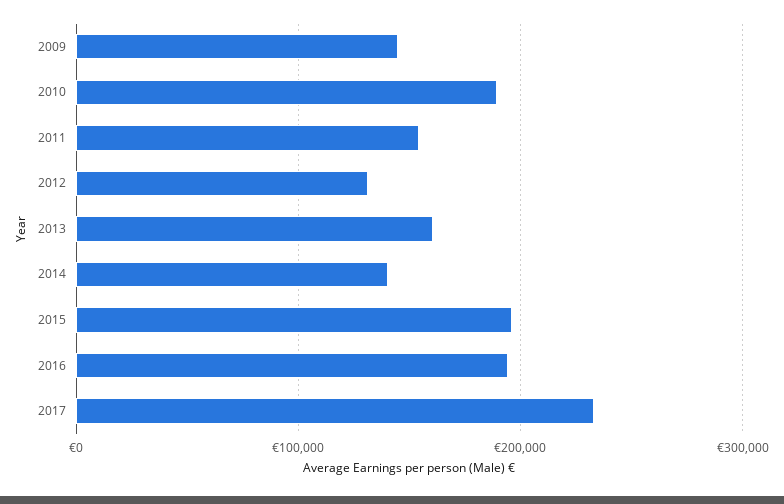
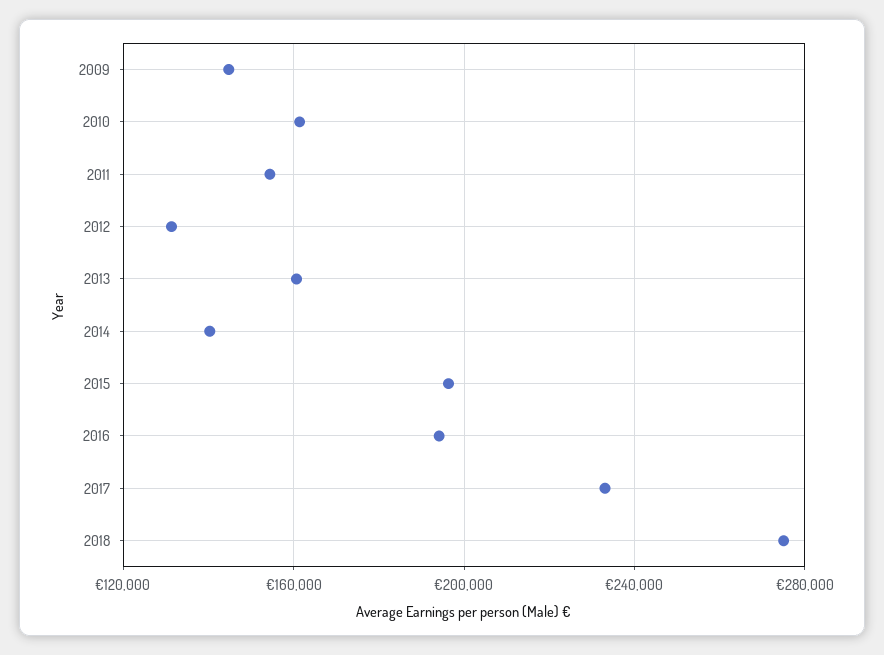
2010: 190000 -> 160000
2018: none -> 275000

